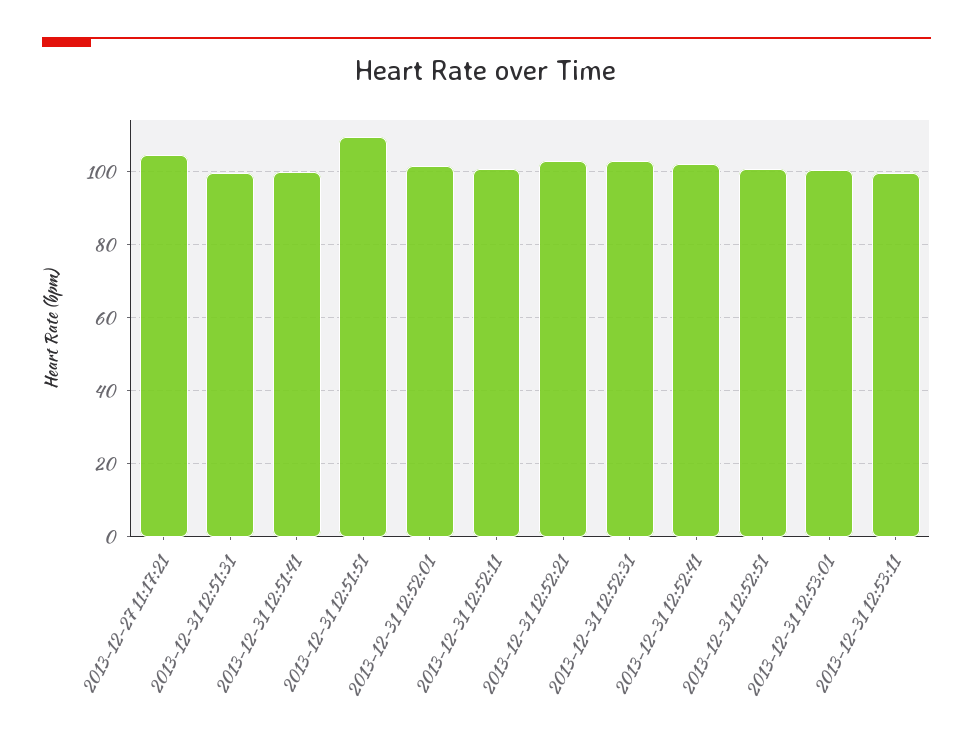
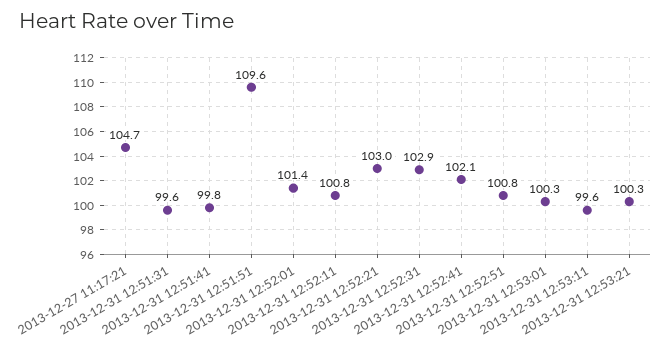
2013-12-31 12:53:21: none -> 100.3

